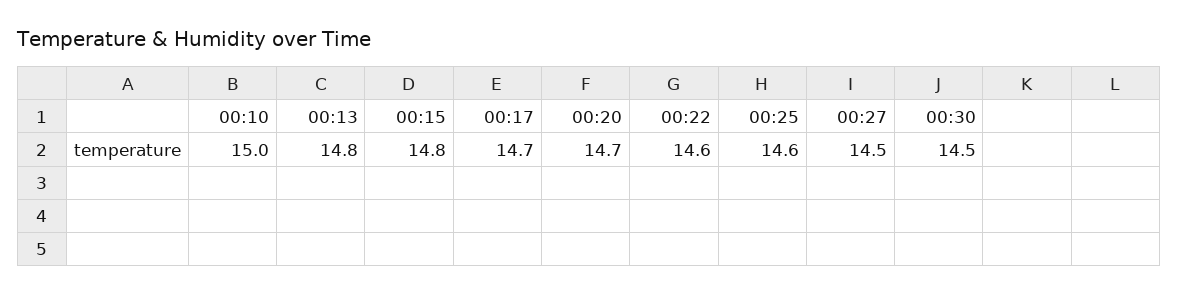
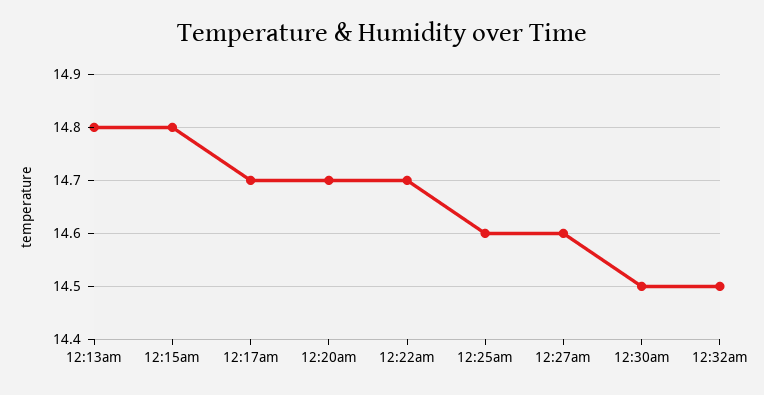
00:10: 15 -> none
00:22: 14.6 -> 14.7
00:27: 14.5 -> 14.6
12:32am: none -> 14.5

